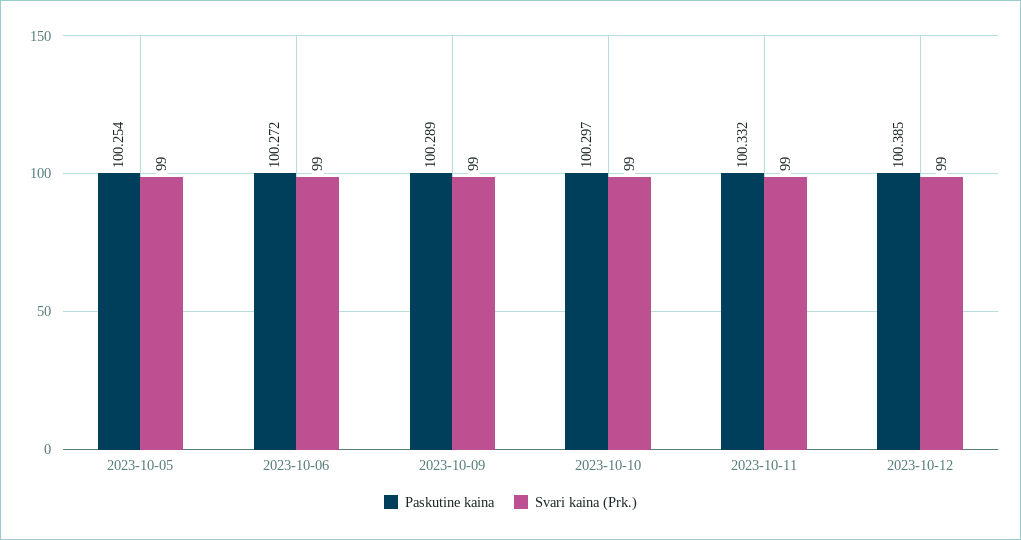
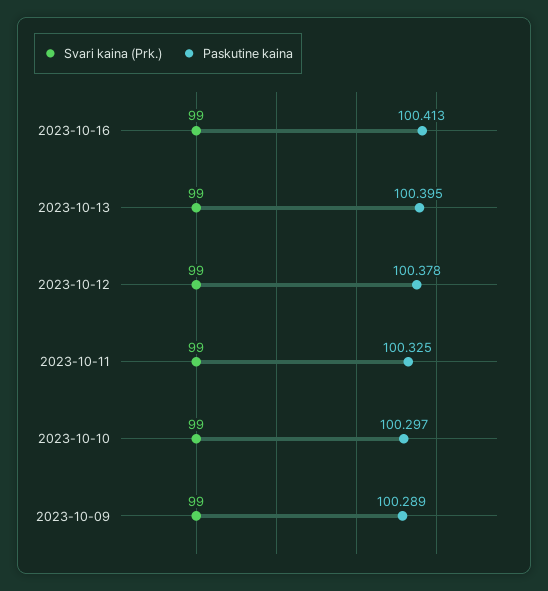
Paskutine kaina, 2023-10-05: 100.254 -> none
Svari kaina (Prk.), 2023-10-05: 99 -> none
Paskutine kaina, 2023-10-06: 100.272 -> none
Svari kaina (Prk.), 2023-10-06: 99 -> none
Paskutine kaina, 2023-10-11: 100.332 -> 100.325
Paskutine kaina, 2023-10-12: 100.385 -> 100.378
Svari kaina (Prk.), 2023-10-16: none -> 99
Paskutine kaina, 2023-10-16: none -> 100.413
Svari kaina (Prk.), 2023-10-13: none -> 99
Paskutine kaina, 2023-10-13: none -> 100.395

